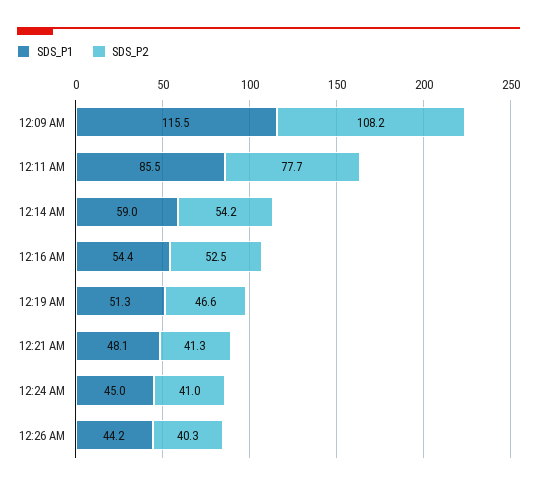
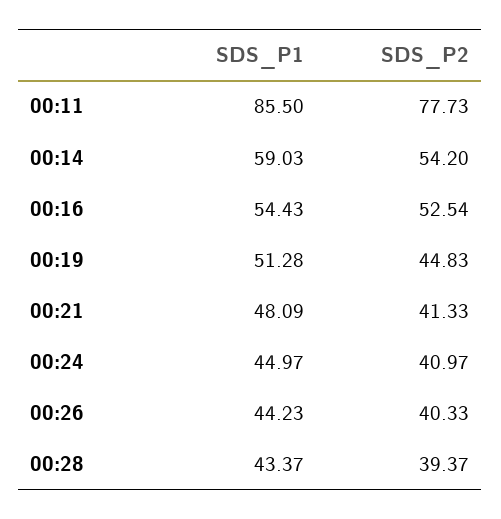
SDS_P1, 12:09 AM: 115.5 -> none
SDS_P2, 12:09 AM: 108.2 -> none
SDS_P2, 12:19 AM: 46.6 -> 44.83
SDS_P1, 00:28: none -> 43.37
SDS_P2, 00:28: none -> 39.37

